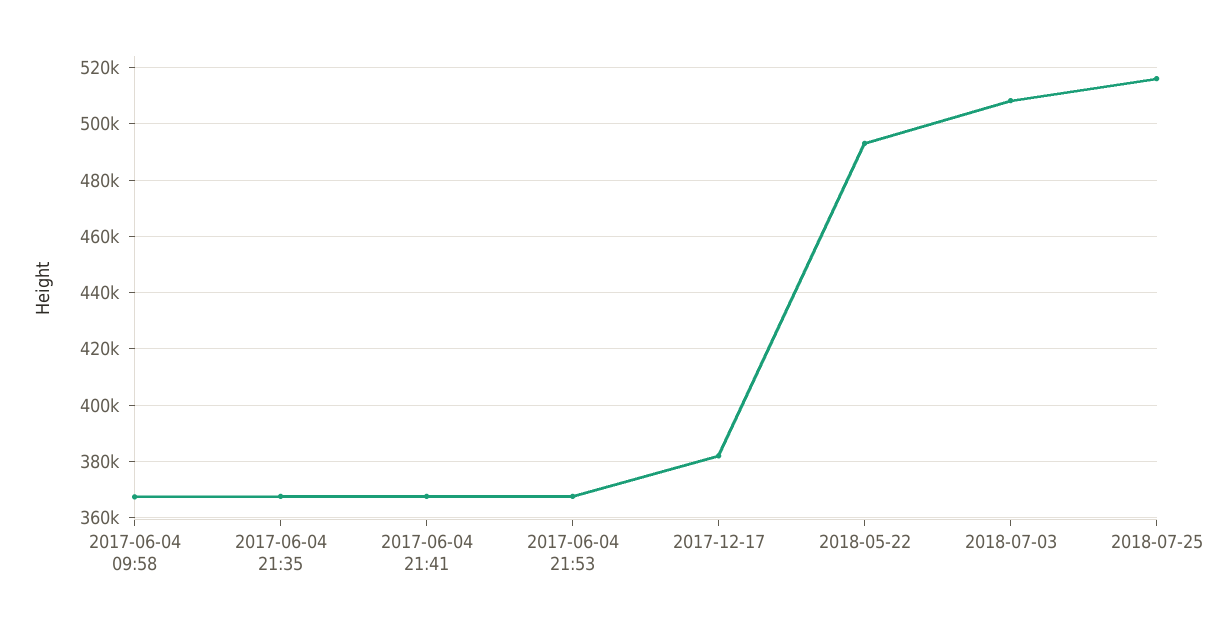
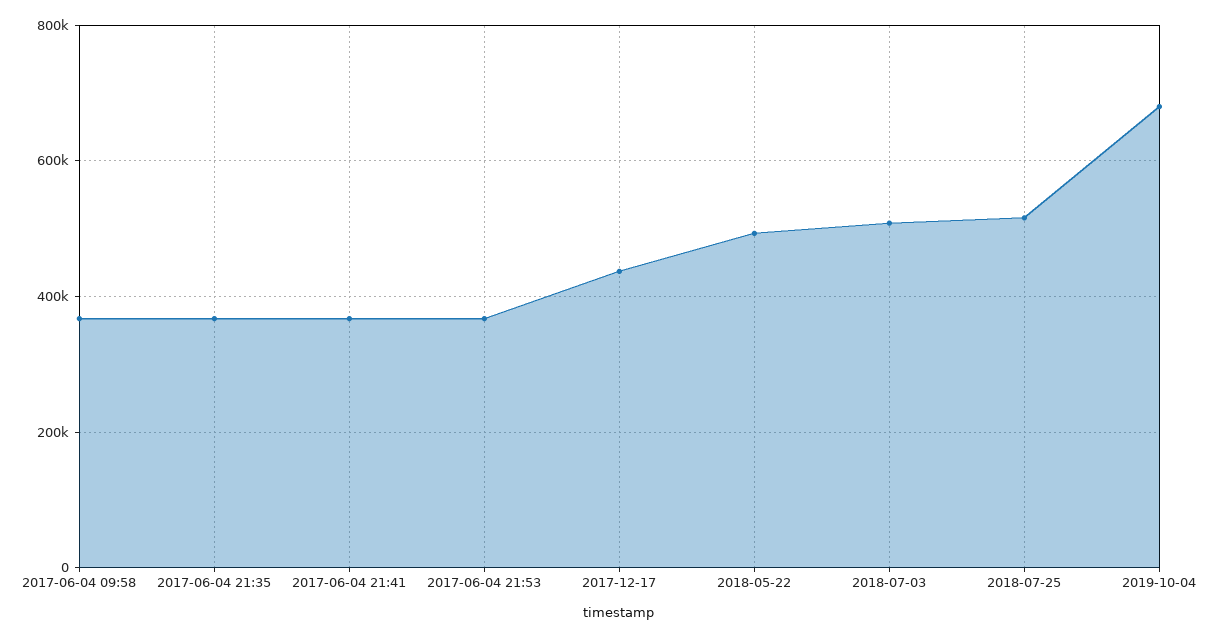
2017-12-17: 382500 -> 440000
2019-10-04: none -> 680000

